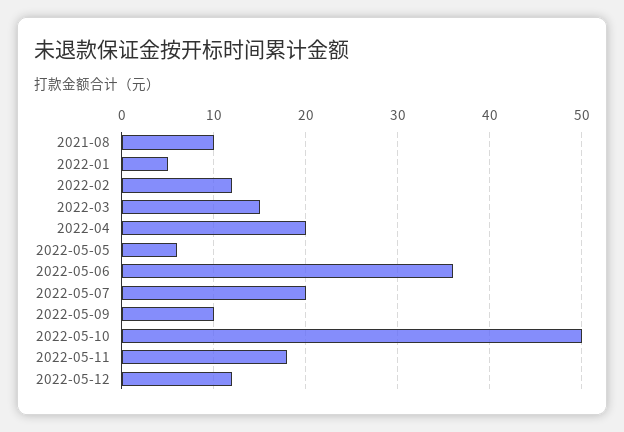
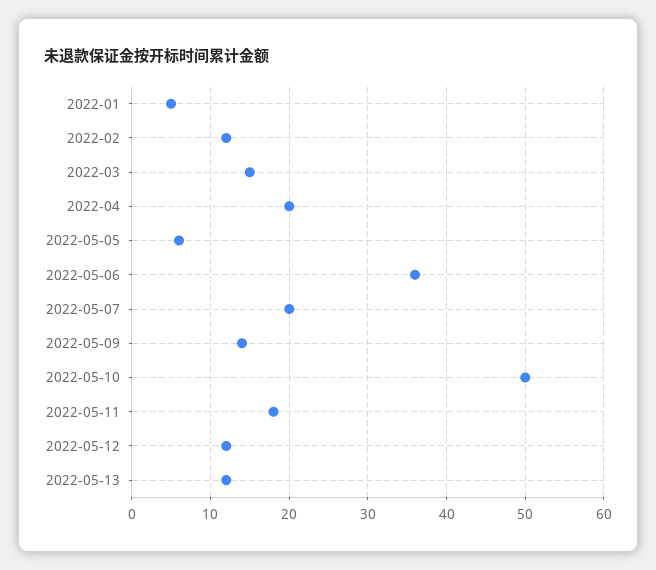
2021-08: 10 -> none
2022-05-09: 10 -> 14
2022-05-13: none -> 12

